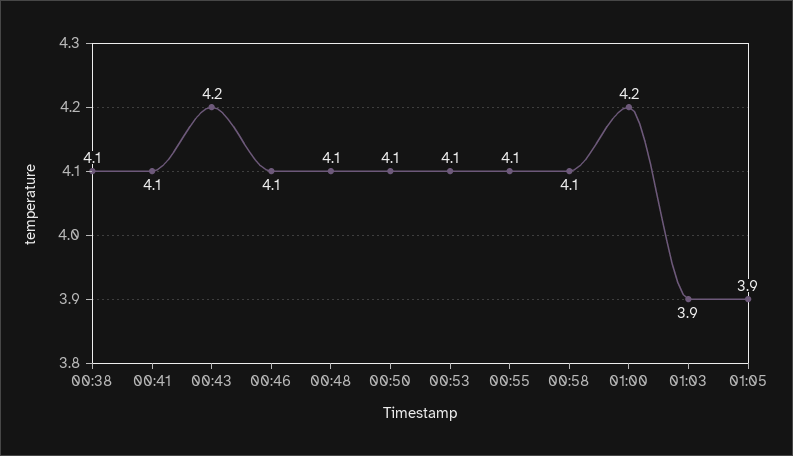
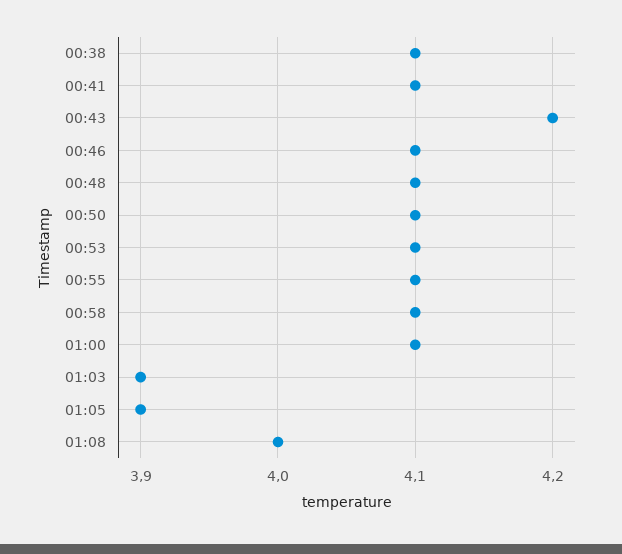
01:00: 4.2 -> 4.1
01:08: none -> 4

